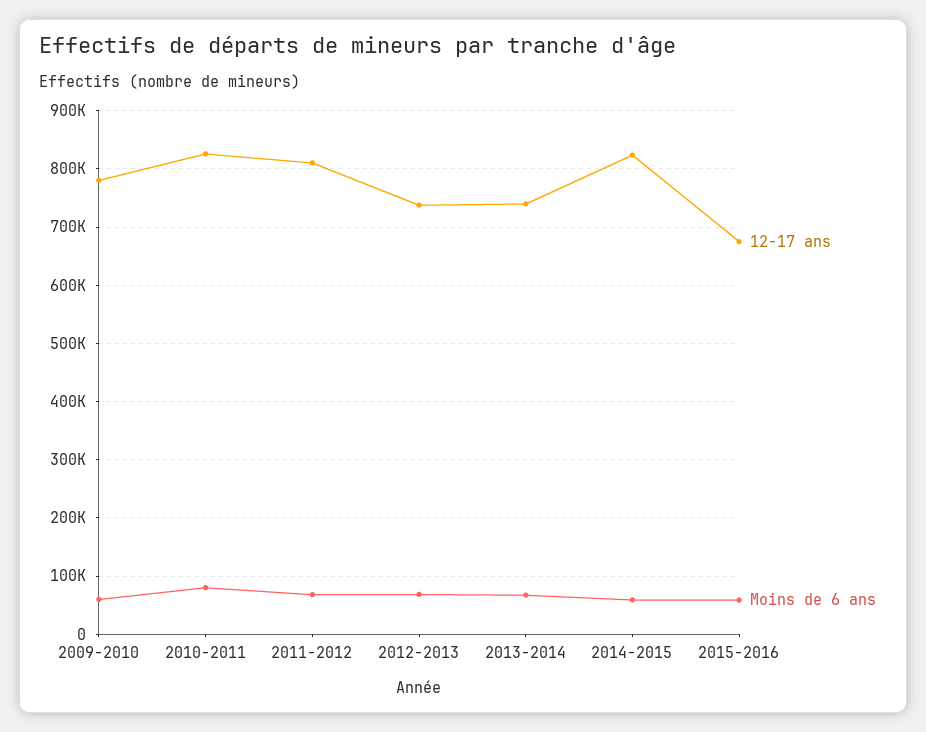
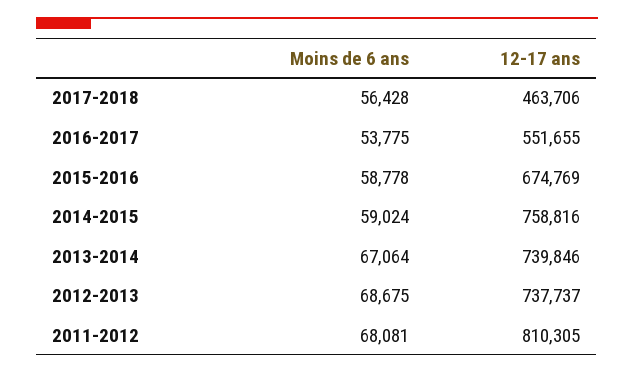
12-17 ans, 2009-2010: 780000 -> none
Moins de 6 ans, 2009-2010: 60000 -> none
12-17 ans, 2010-2011: 820000 -> none
Moins de 6 ans, 2010-2011: 80000 -> none
12-17 ans, 2014-2015: 820000 -> 758816
Moins de 6 ans, 2017-2018: none -> 56428
12-17 ans, 2017-2018: none -> 463706
Moins de 6 ans, 2016-2017: none -> 53775
12-17 ans, 2016-2017: none -> 551655

